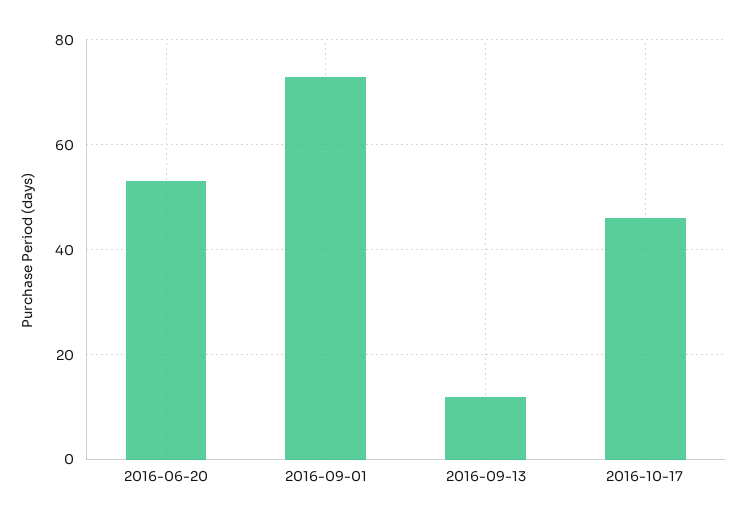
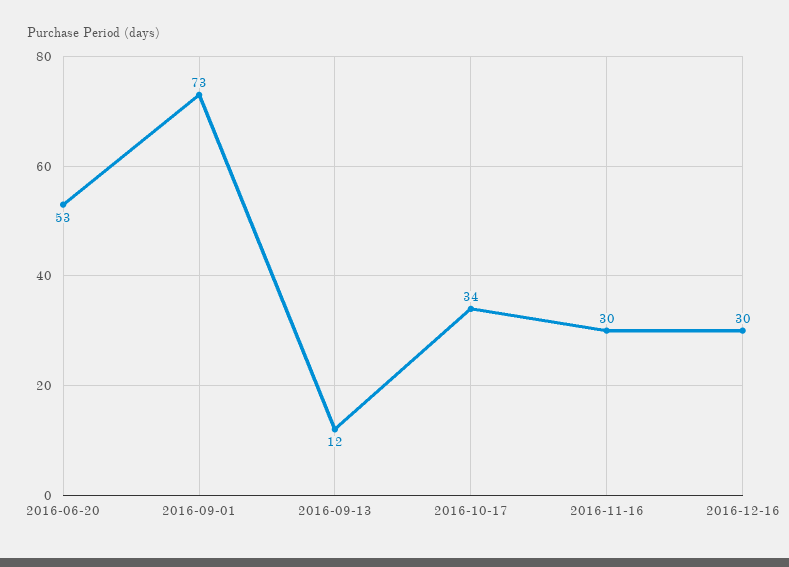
2016-10-17: 45 -> 34
2016-11-16: none -> 30
2016-12-16: none -> 30

